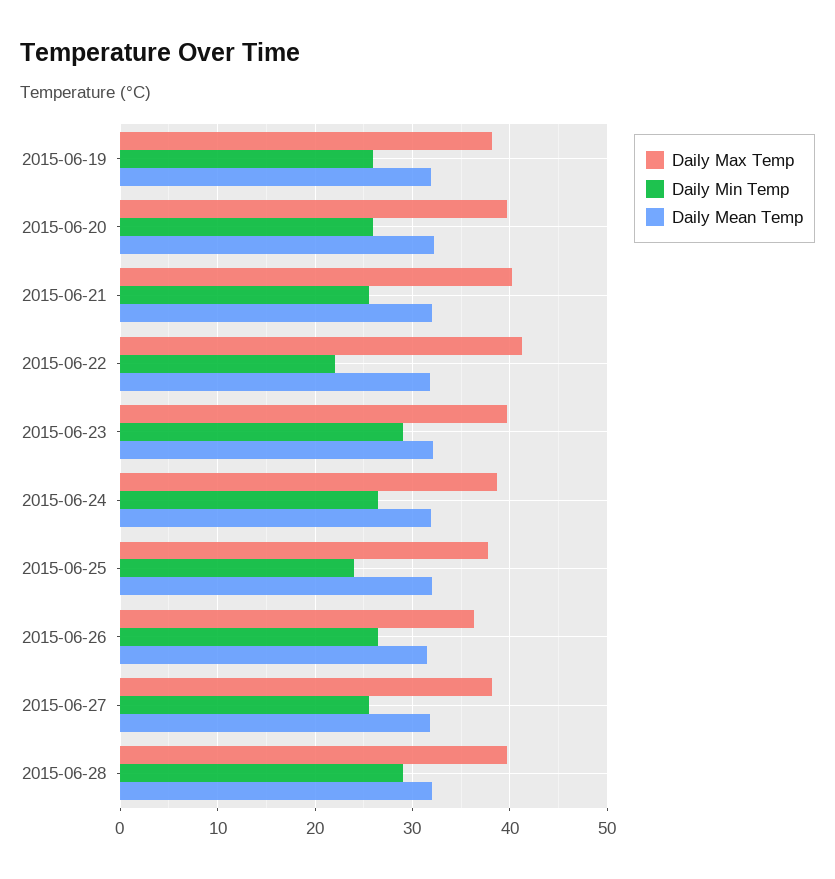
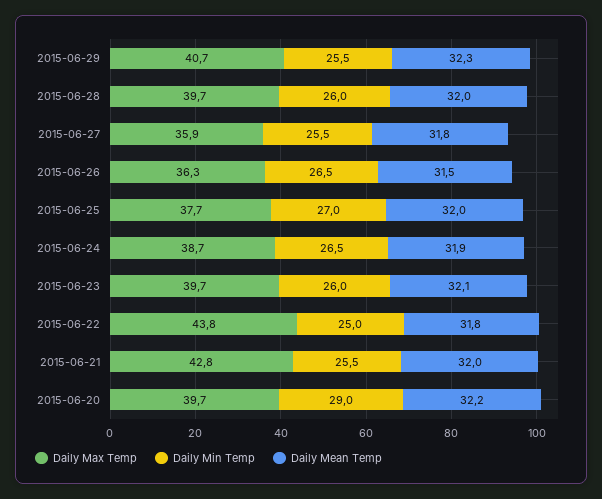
Daily Max Temp, 2015-06-19: 38 -> none
Daily Min Temp, 2015-06-19: 26 -> none
Daily Mean Temp, 2015-06-19: 32 -> none
Daily Min Temp, 2015-06-20: 26 -> 29
Daily Max Temp, 2015-06-21: 40 -> 42.8
Daily Max Temp, 2015-06-22: 41 -> 43.8
Daily Min Temp, 2015-06-22: 22 -> 25
Daily Min Temp, 2015-06-23: 29 -> 26
Daily Min Temp, 2015-06-25: 24 -> 27
Daily Max Temp, 2015-06-27: 38 -> 35.9
Daily Min Temp, 2015-06-28: 29 -> 26
Daily Max Temp, 2015-06-29: none -> 40.7
Daily Min Temp, 2015-06-29: none -> 25.5
Daily Mean Temp, 2015-06-29: none -> 32.3

